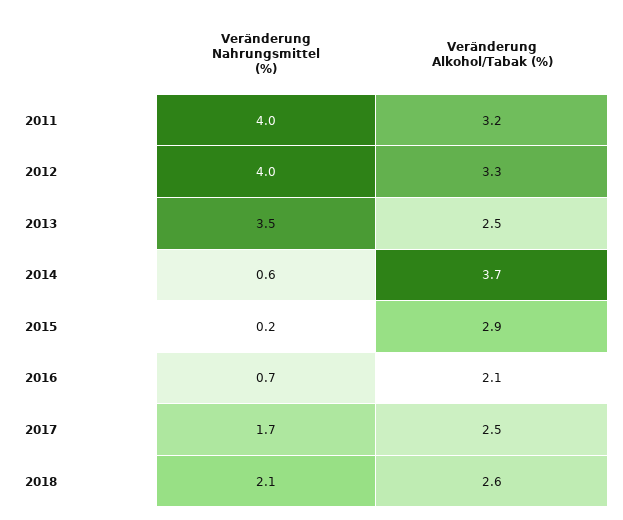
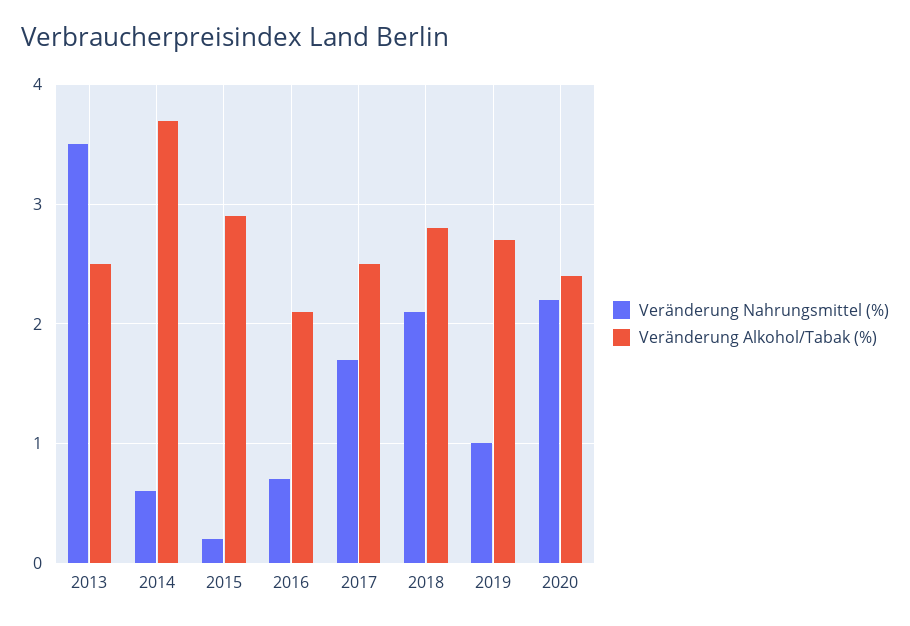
Veränderung Nahrungsmittel (%), 2011: 4 -> none
Veränderung Alkohol/Tabak (%), 2011: 3.2 -> none
Veränderung Nahrungsmittel (%), 2012: 4 -> none
Veränderung Alkohol/Tabak (%), 2012: 3.3 -> none
Veränderung Alkohol/Tabak (%), 2018: 2.6 -> 2.8
Veränderung Nahrungsmittel (%), 2019: none -> 1
Veränderung Alkohol/Tabak (%), 2019: none -> 2.7
Veränderung Nahrungsmittel (%), 2020: none -> 2.2
Veränderung Alkohol/Tabak (%), 2020: none -> 2.4

